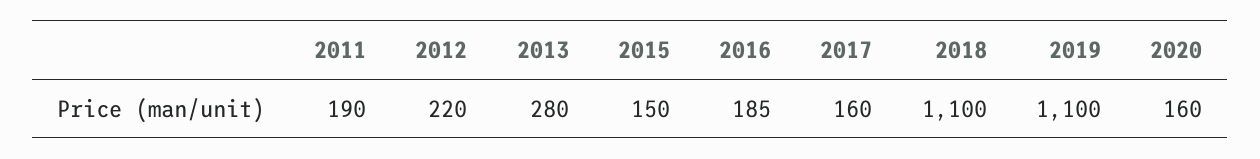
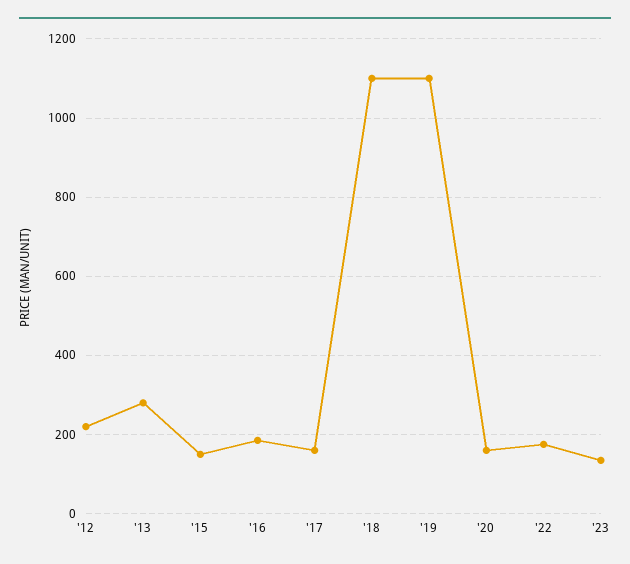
2011: 190 -> none
'22: none -> 180
'23: none -> 140

